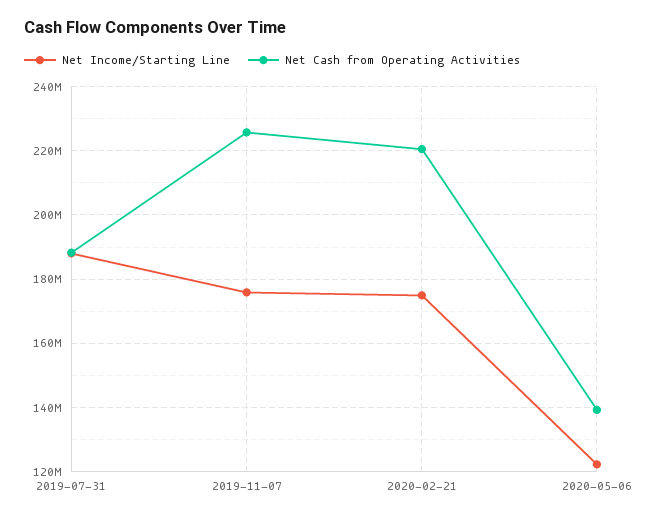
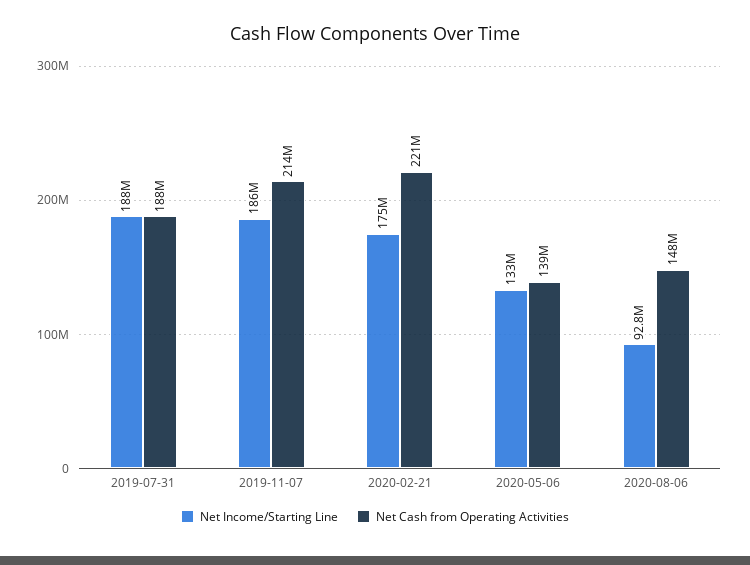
Net Income/Starting Line, 2019-11-07: 176000000 -> 186000000
Net Cash from Operating Activities, 2019-11-07: 226000000 -> 214000000
Net Income/Starting Line, 2020-05-06: 122000000 -> 133000000
Net Income/Starting Line, 2020-08-06: none -> 92800000
Net Cash from Operating Activities, 2020-08-06: none -> 148000000

